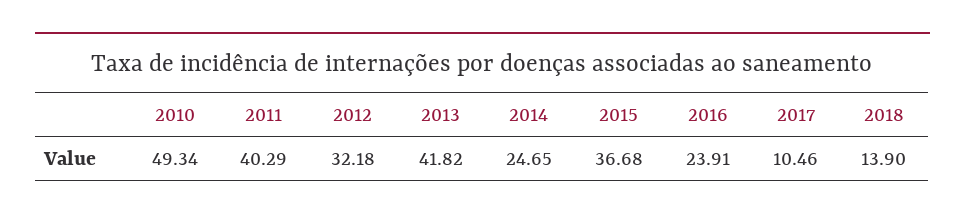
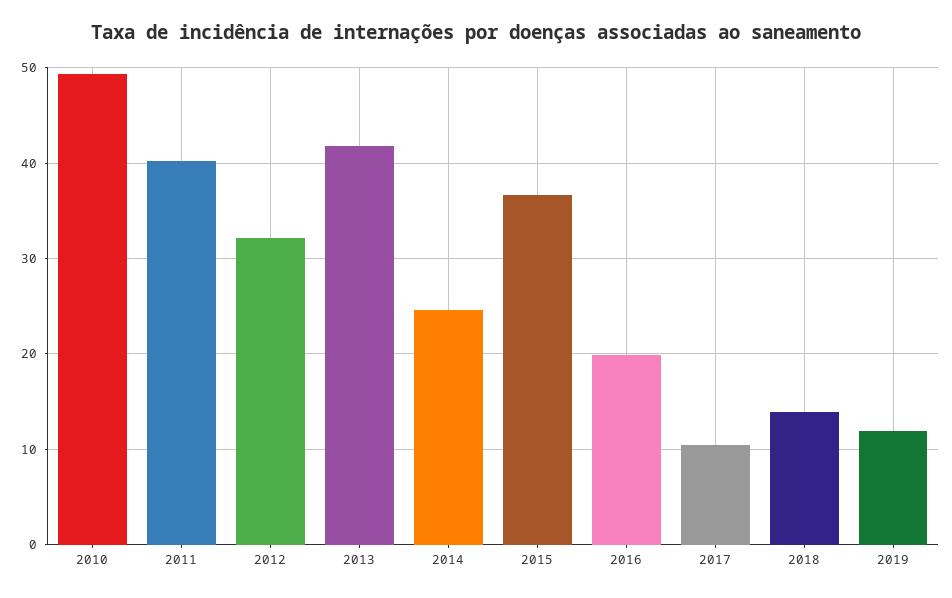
2016: 23.91 -> 20
2019: none -> 12

